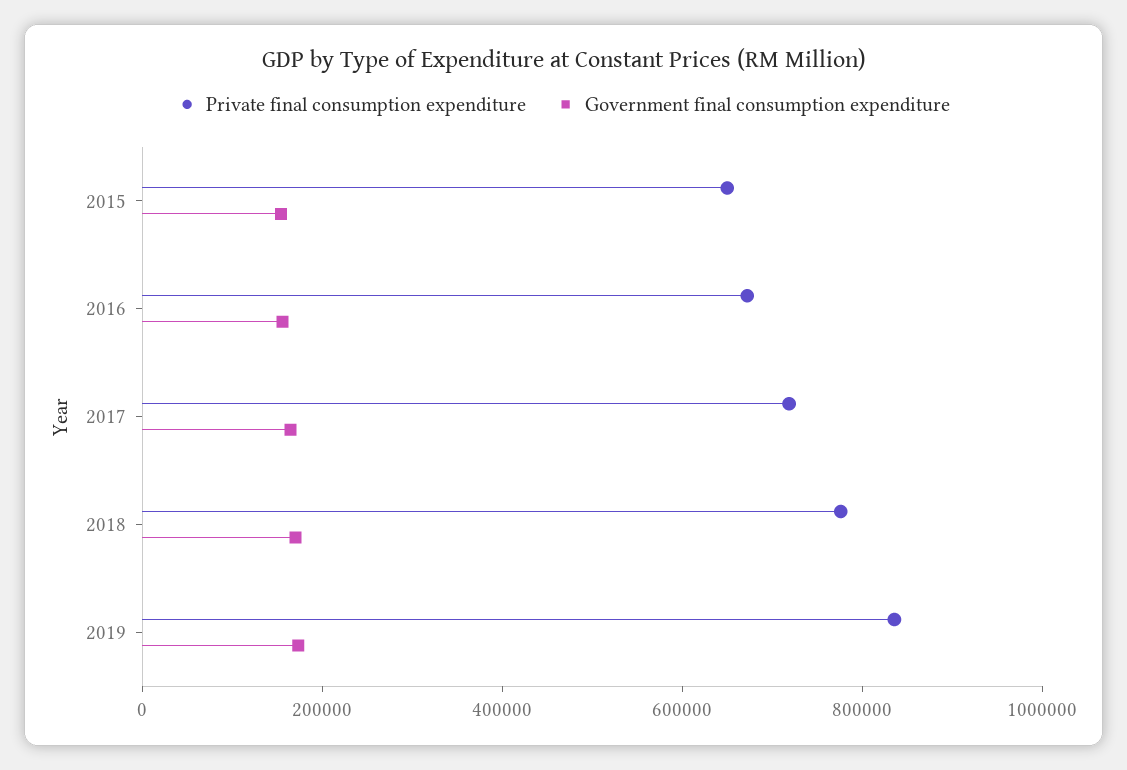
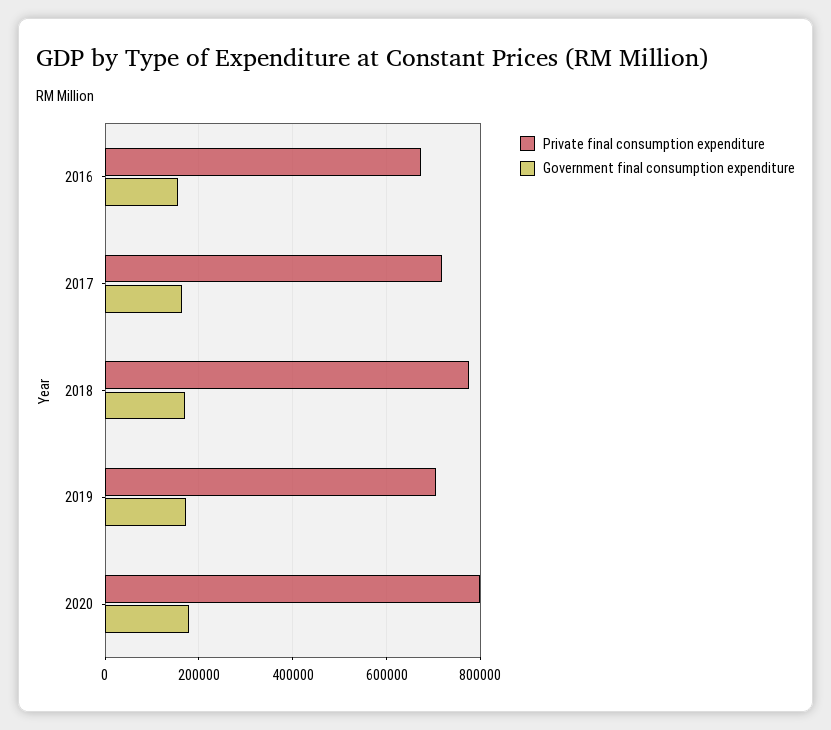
Private final consumption expenditure, 2015: 650000 -> none
Government final consumption expenditure, 2015: 150000 -> none
Private final consumption expenditure, 2019: 850000 -> 700000
Private final consumption expenditure, 2020: none -> 800000
Government final consumption expenditure, 2020: none -> 180000

